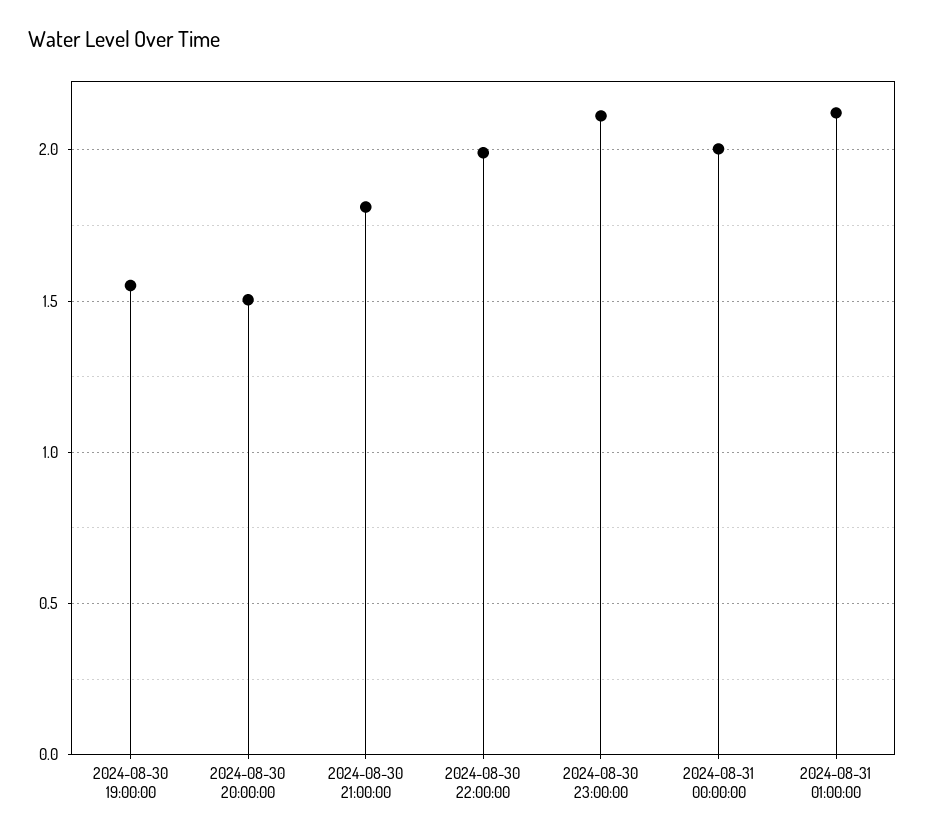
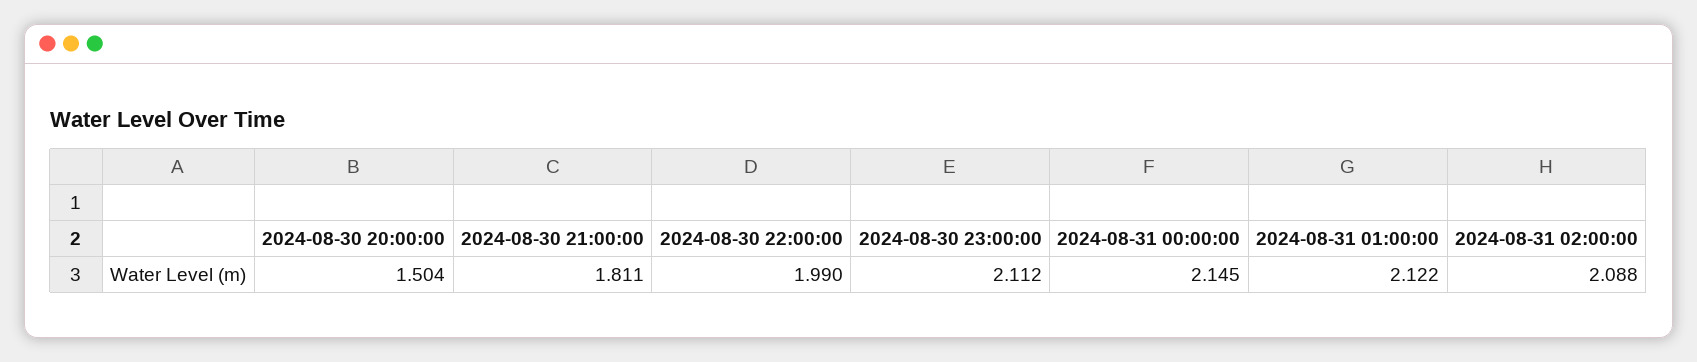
2024-08-30 19:00:00: 1.55 -> none
2024-08-31 00:00:00: 2 -> 2.145
2024-08-31 02:00:00: none -> 2.088

